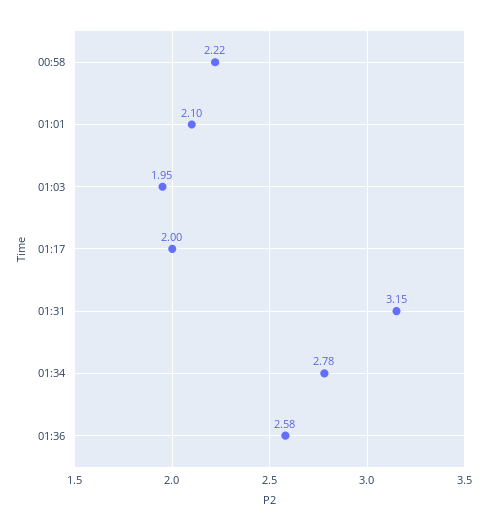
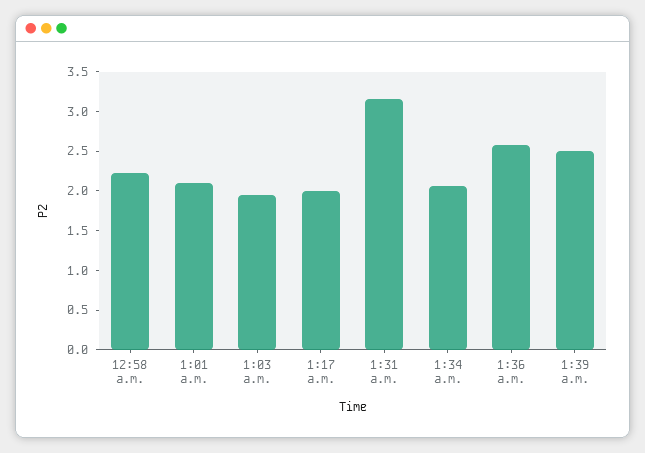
01:34: 2.78 -> 2
1:39 a.m.: none -> 2.5

